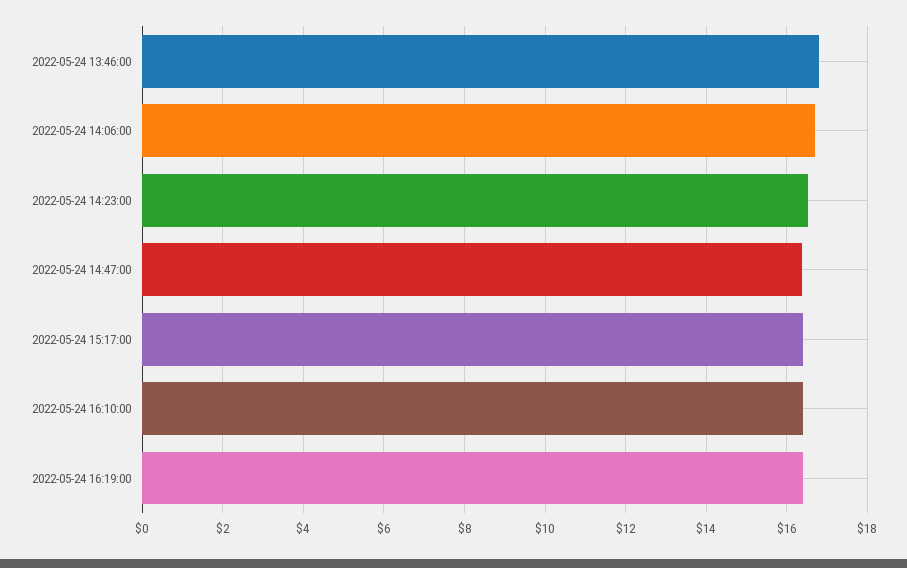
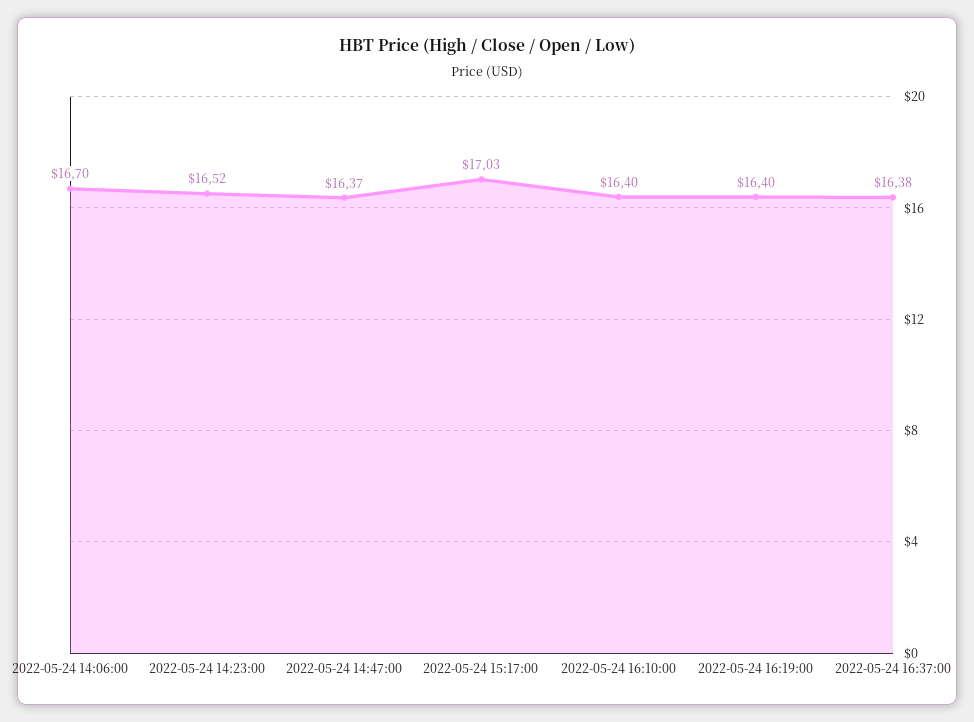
2022-05-24 13:46:00: 16.8 -> none
2022-05-24 15:17:00: 16.4 -> 17.03
2022-05-24 16:37:00: none -> 16.38

